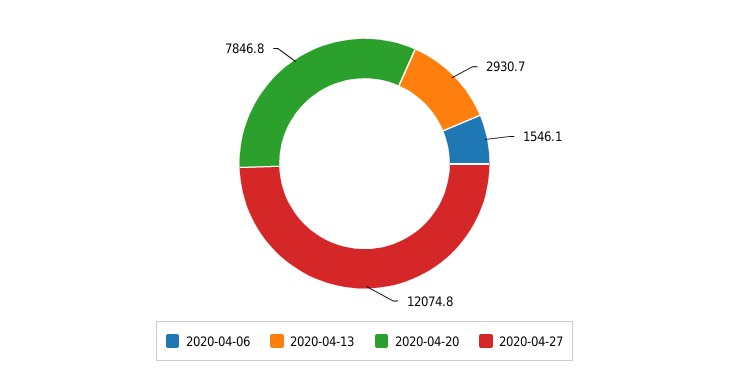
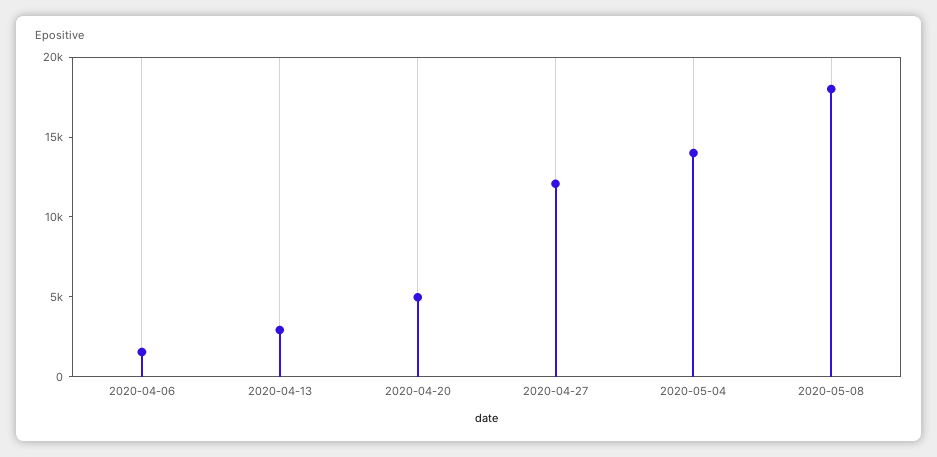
2020-04-20: 7846.8 -> 5000
2020-05-04: none -> 14000
2020-05-08: none -> 18000

